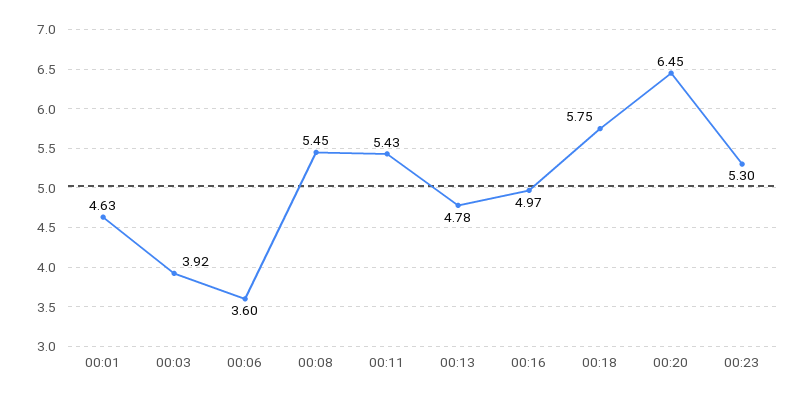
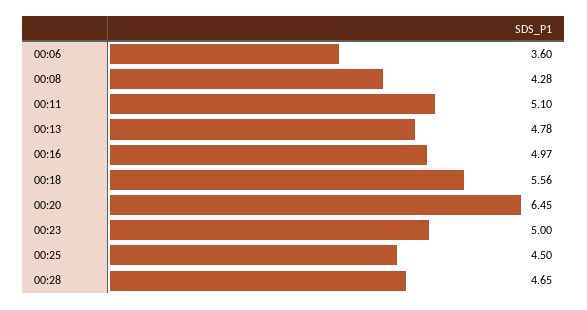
00:01: 4.63 -> none
00:03: 3.92 -> none
00:08: 5.45 -> 4.28
00:11: 5.43 -> 5.1
00:18: 5.75 -> 5.56
00:23: 5.3 -> 5
00:25: none -> 4.5
00:28: none -> 4.65

